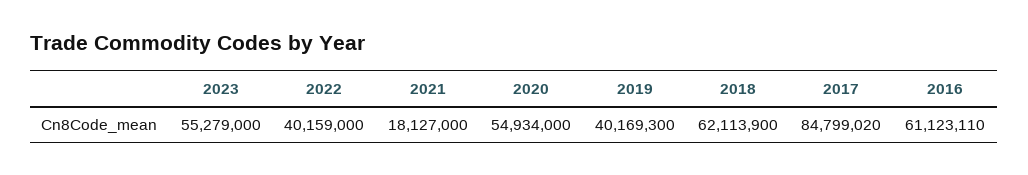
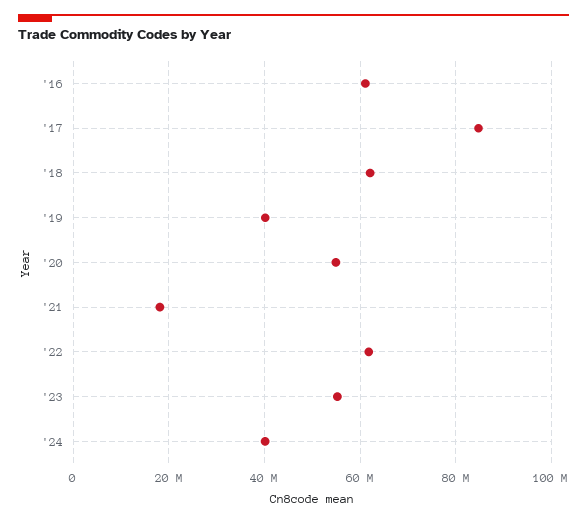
2022: 40159000 -> 62000000
'24: none -> 40000000

